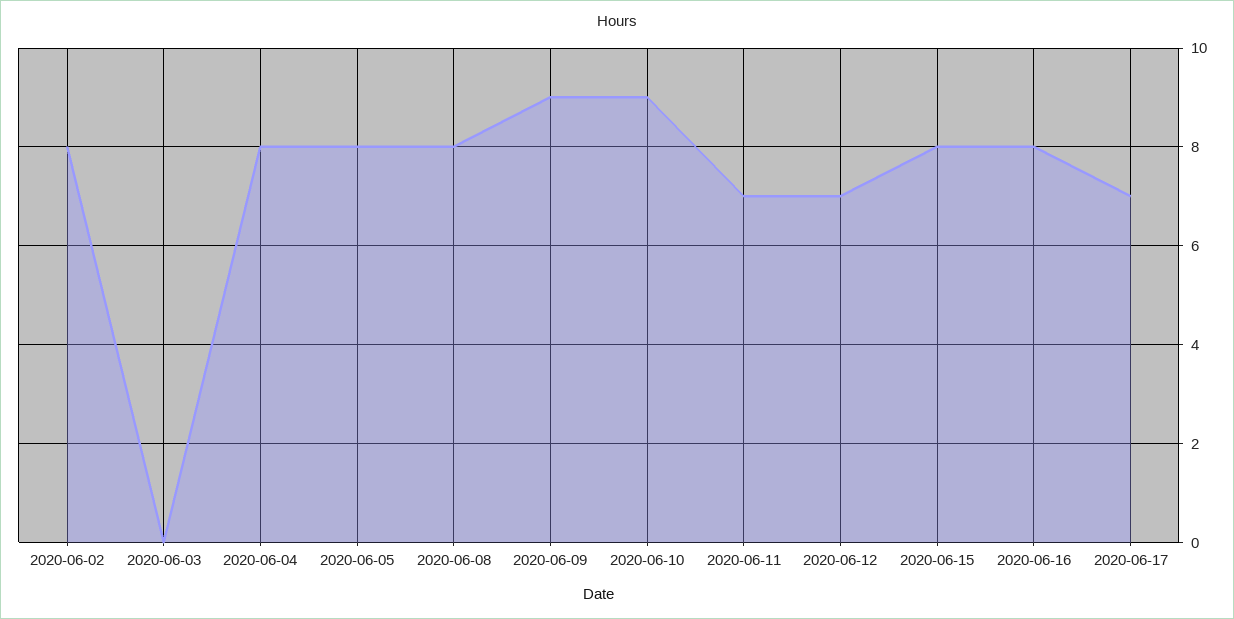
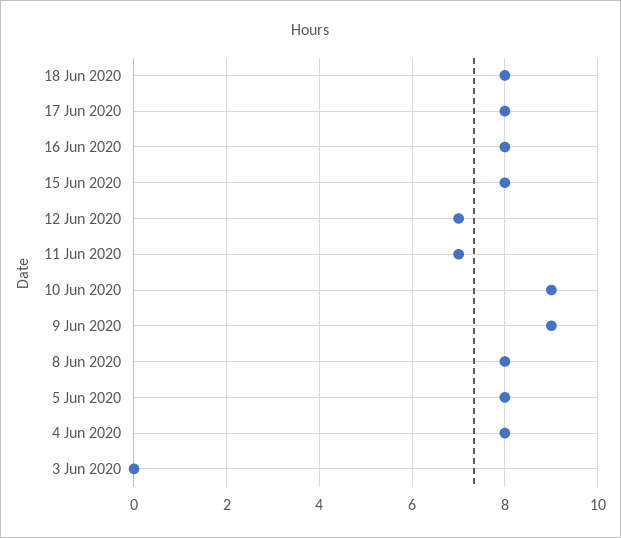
2020-06-02: 8 -> none
2020-06-17: 7 -> 8
18 Jun 2020: none -> 8

